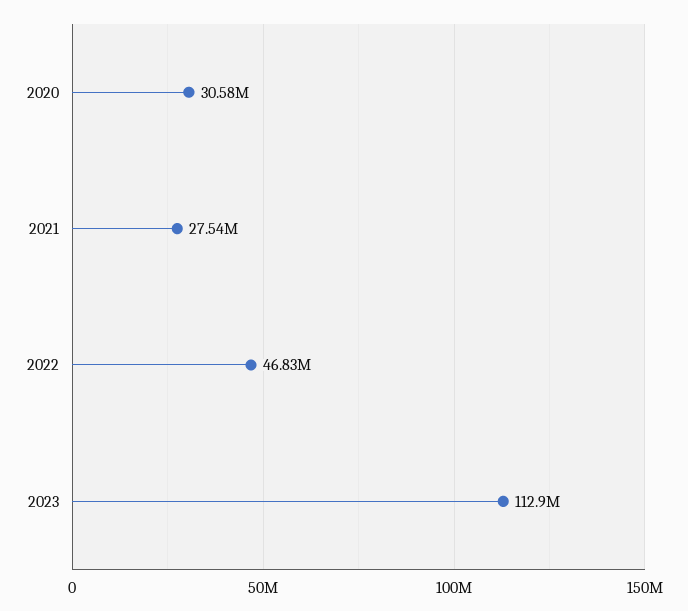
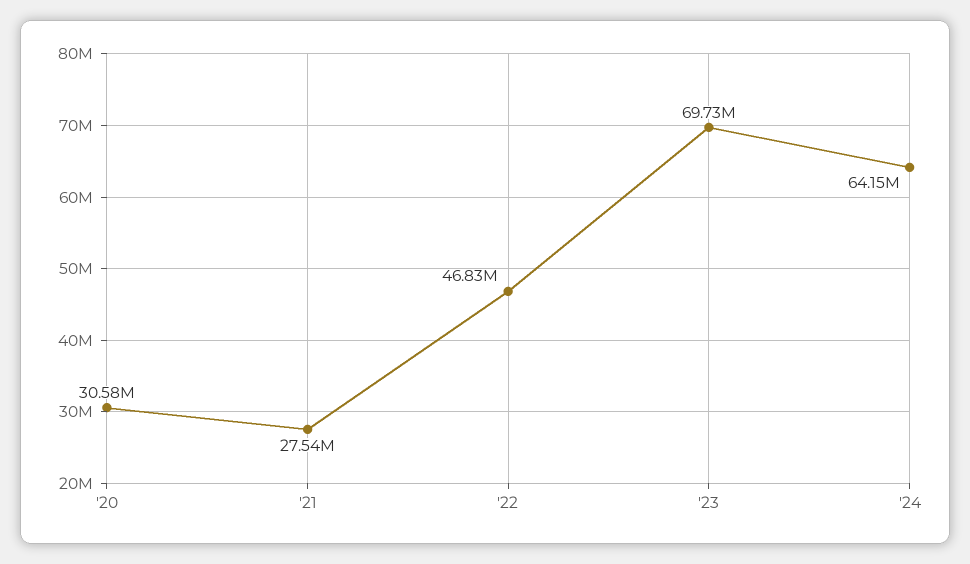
2023: 112900000 -> 69730000
'24: none -> 64150000

